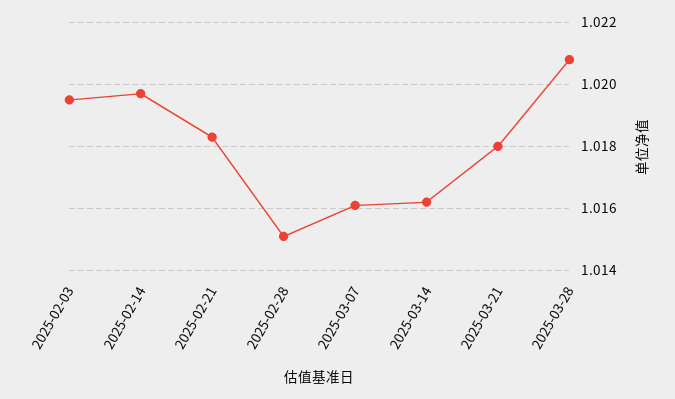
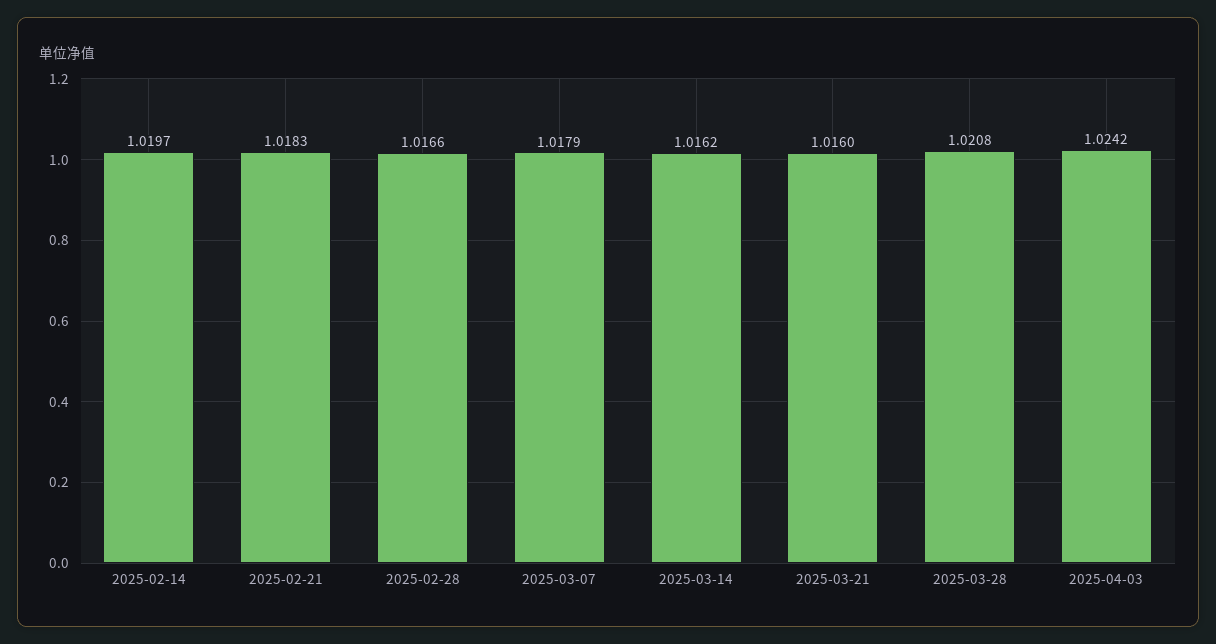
2025-02-03: 1.0195 -> none
2025-02-28: 1.015 -> 1.0166
2025-03-07: 1.016 -> 1.0179
2025-03-21: 1.018 -> 1.016
2025-04-03: none -> 1.0242

